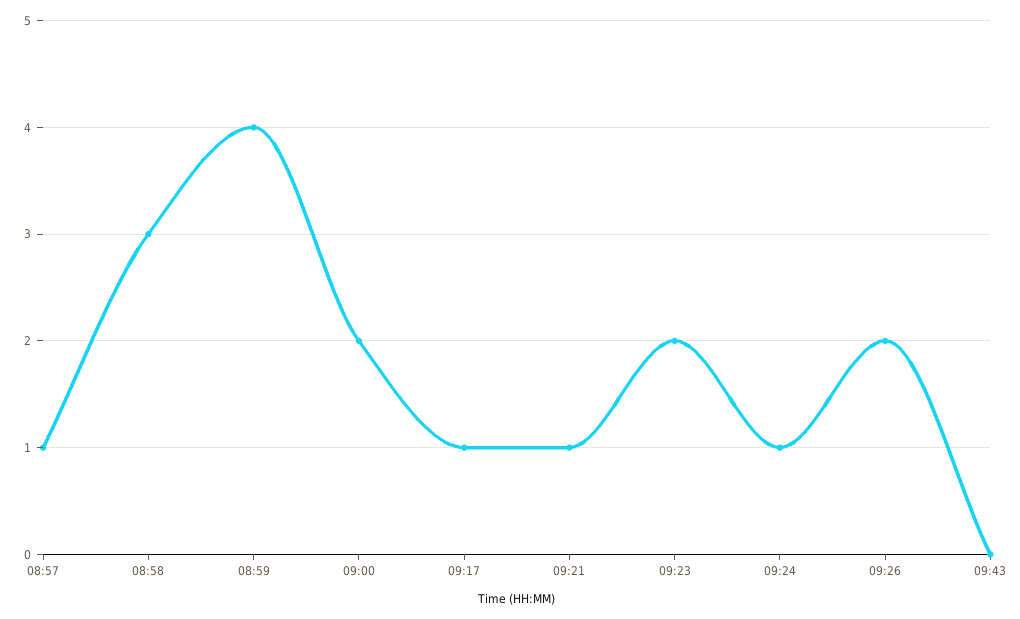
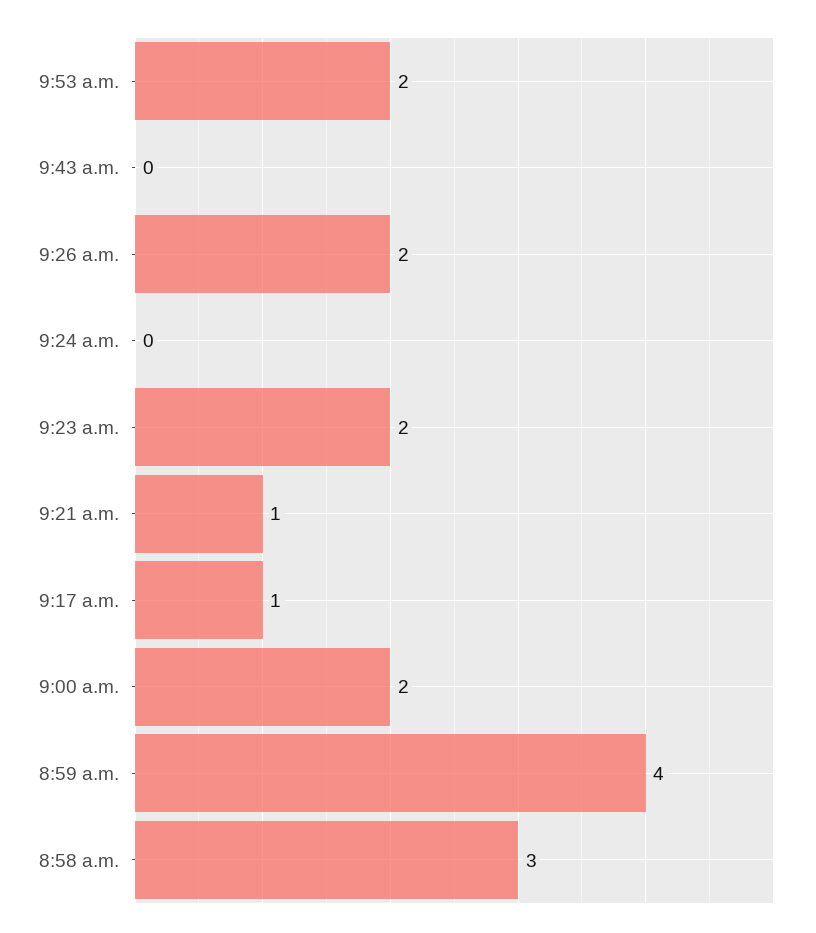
08:57: 1 -> none
09:24: 1 -> 0
9:53 a.m.: none -> 2

